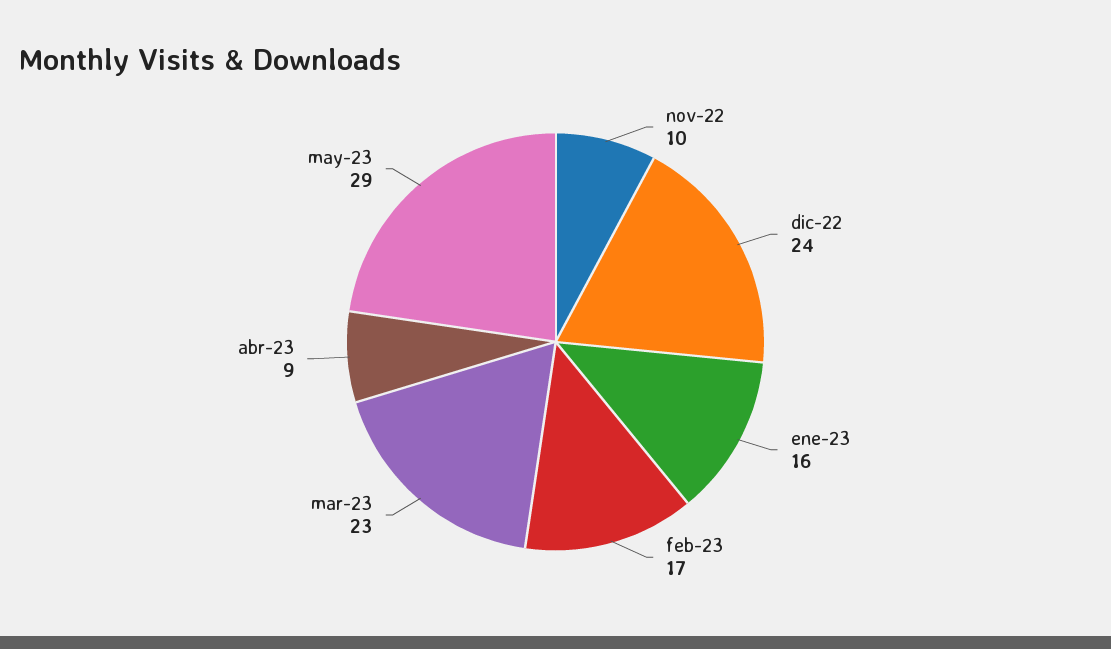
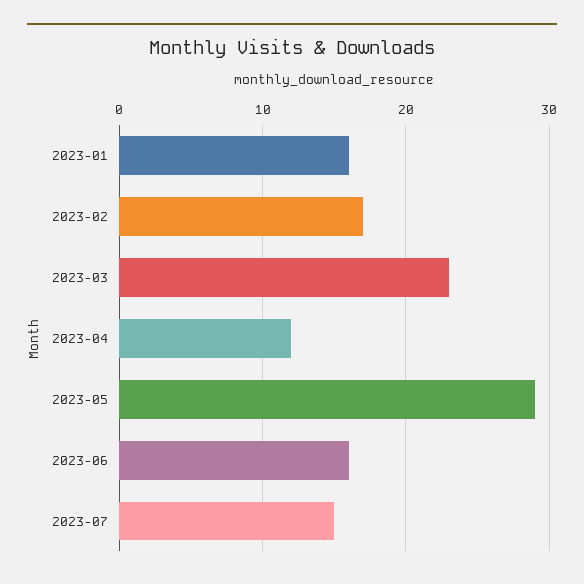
nov-22: 10 -> none
dic-22: 24 -> none
abr-23: 9 -> 12
2023-06: none -> 16
2023-07: none -> 15

